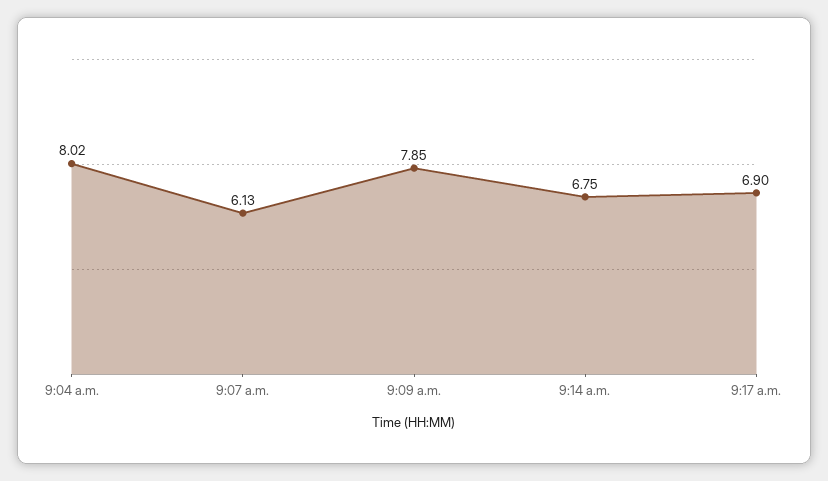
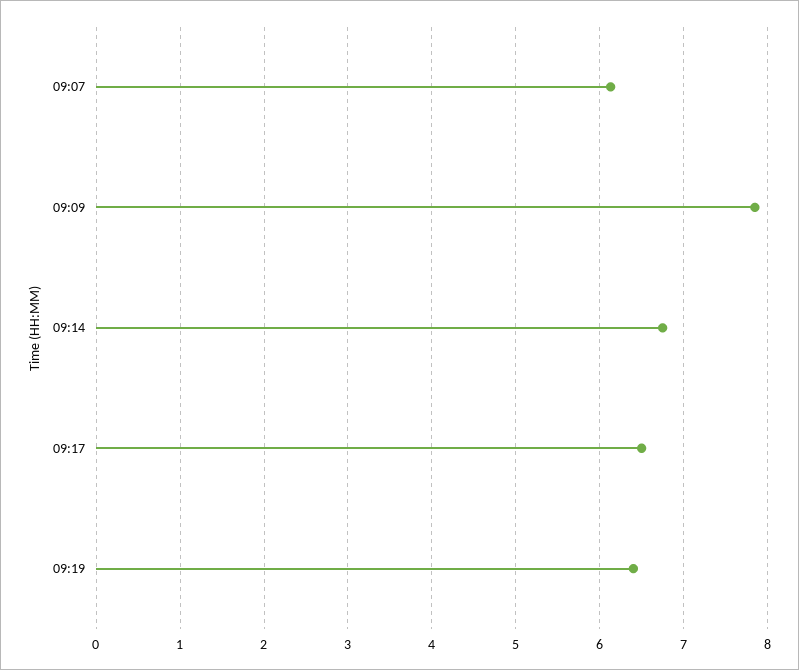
9:04 a.m.: 8.02 -> none
9:17 a.m.: 6.9 -> 6.5
09:19: none -> 6.4

